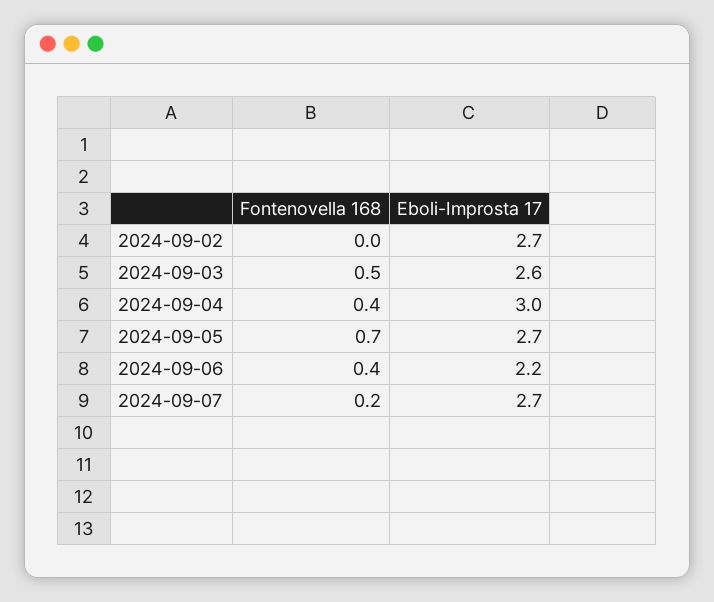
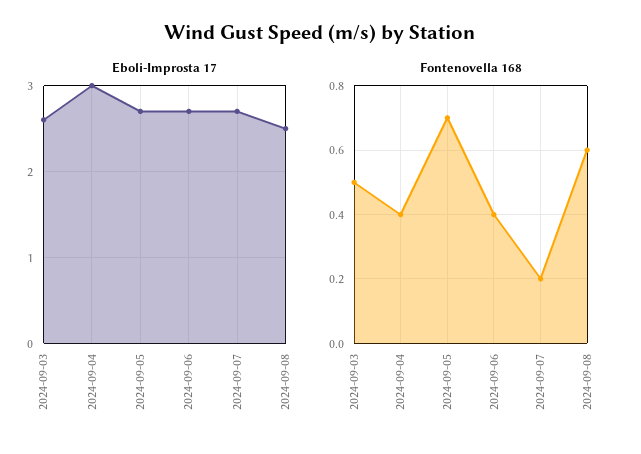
Fontenovella 168, 2024-09-02: 0 -> none
Eboli-Improsta 17, 2024-09-02: 2.7 -> none
Eboli-Improsta 17, 2024-09-06: 2.2 -> 2.7
Eboli-Improsta 17, 2024-09-08: none -> 2.5
Fontenovella 168, 2024-09-08: none -> 0.6

